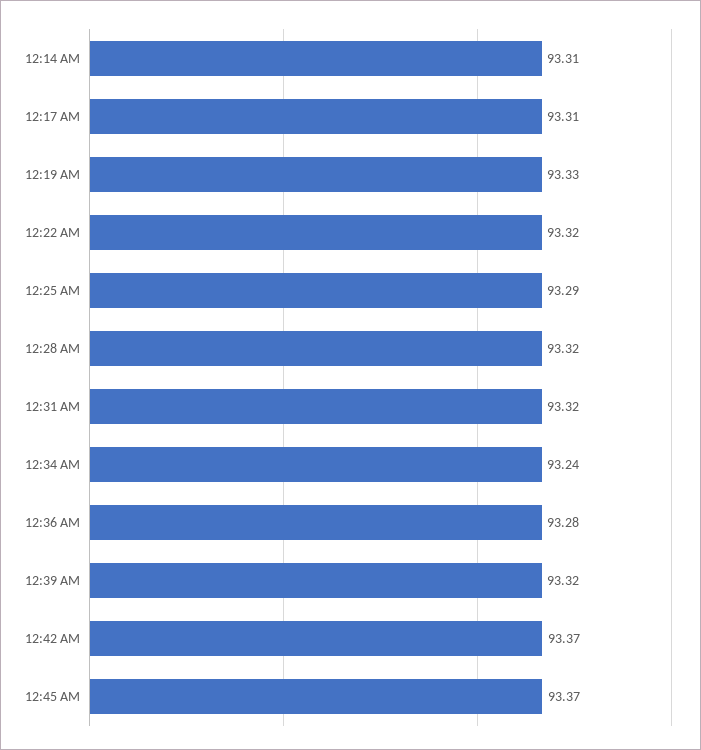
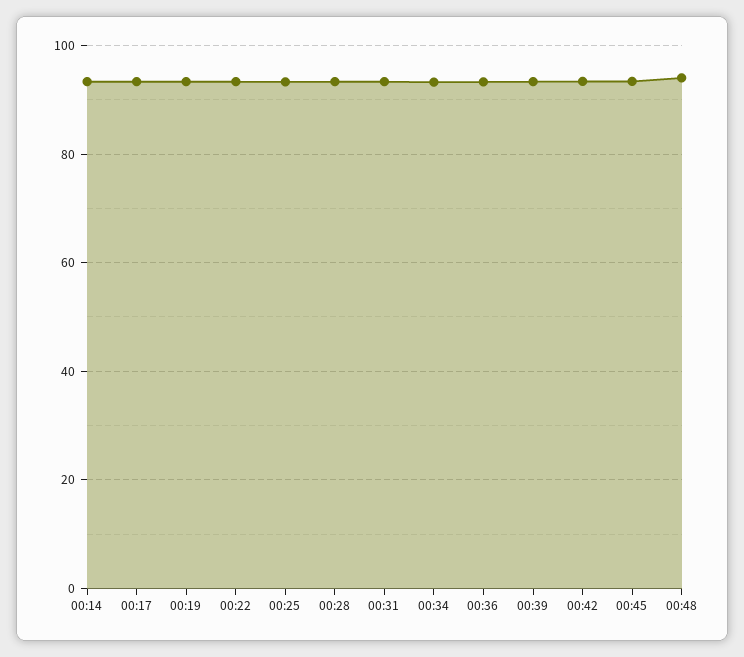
00:48: none -> 94

